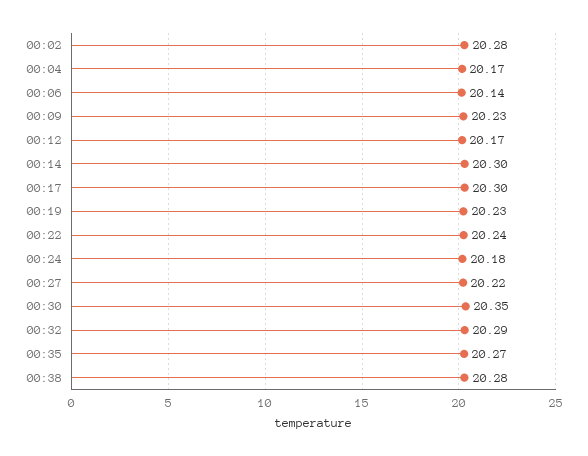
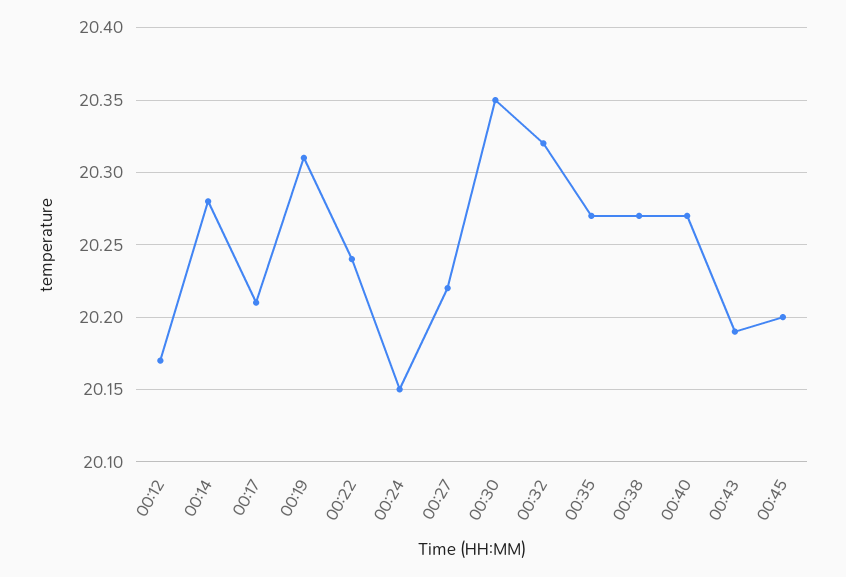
00:02: 20.28 -> none
00:04: 20.17 -> none
00:06: 20.14 -> none
00:09: 20.23 -> none
00:14: 20.3 -> 20.28
00:17: 20.3 -> 20.21
00:19: 20.23 -> 20.31
00:24: 20.18 -> 20.15
00:32: 20.29 -> 20.32
00:38: 20.28 -> 20.27
00:40: none -> 20.27
00:43: none -> 20.19
00:45: none -> 20.2

